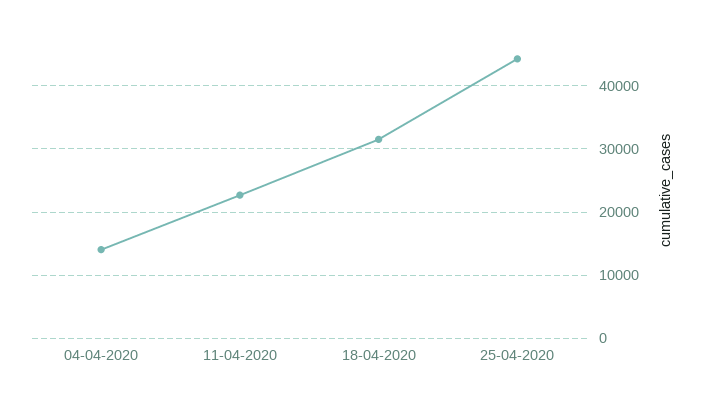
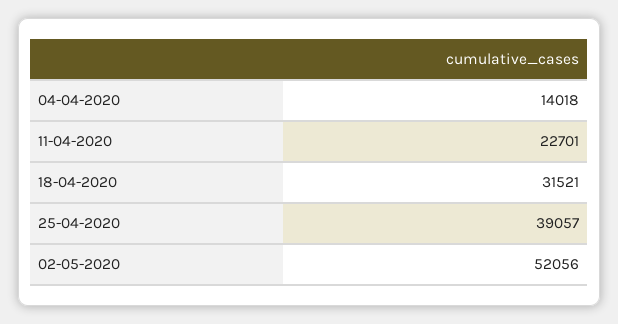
25-04-2020: 44000 -> 39057
02-05-2020: none -> 52056

